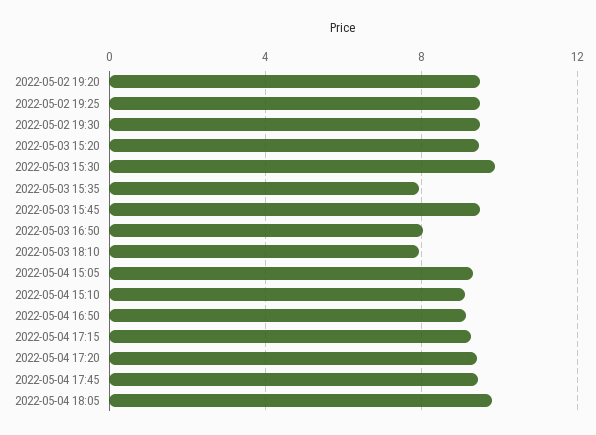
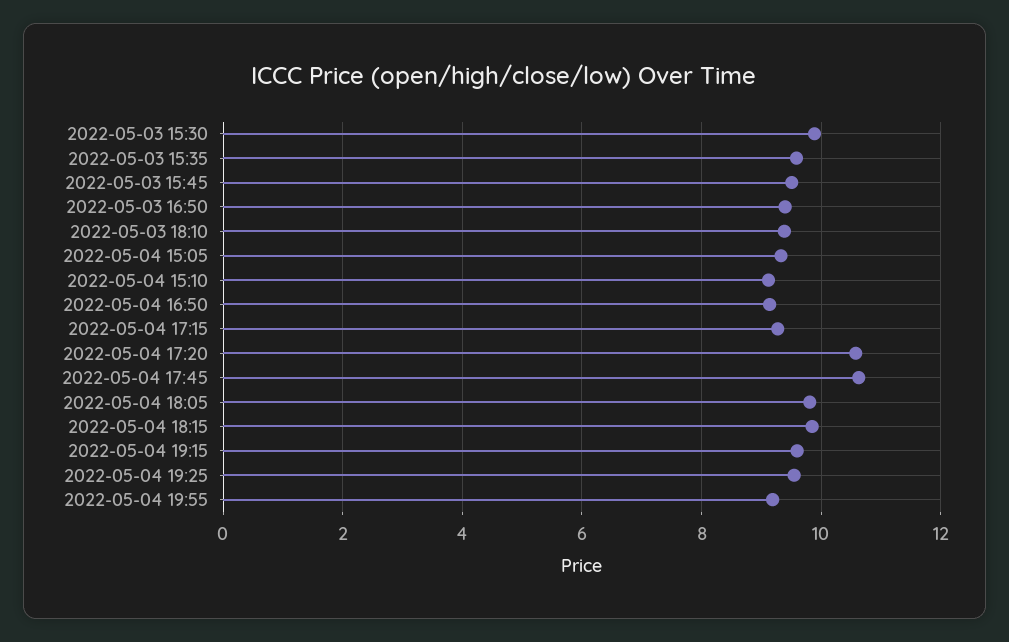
2022-05-02 19:20: 9.5 -> none
2022-05-02 19:25: 9.5 -> none
2022-05-02 19:30: 9.5 -> none
2022-05-03 15:20: 9.5 -> none
2022-05-03 15:35: 8 -> 9.6
2022-05-03 16:50: 8 -> 9.4
2022-05-03 18:10: 8 -> 9.4
2022-05-04 17:20: 9.5 -> 10.6
2022-05-04 17:45: 9.5 -> 10.6
2022-05-04 18:15: none -> 9.8
2022-05-04 19:15: none -> 9.6
2022-05-04 19:25: none -> 9.6
2022-05-04 19:55: none -> 9.2

